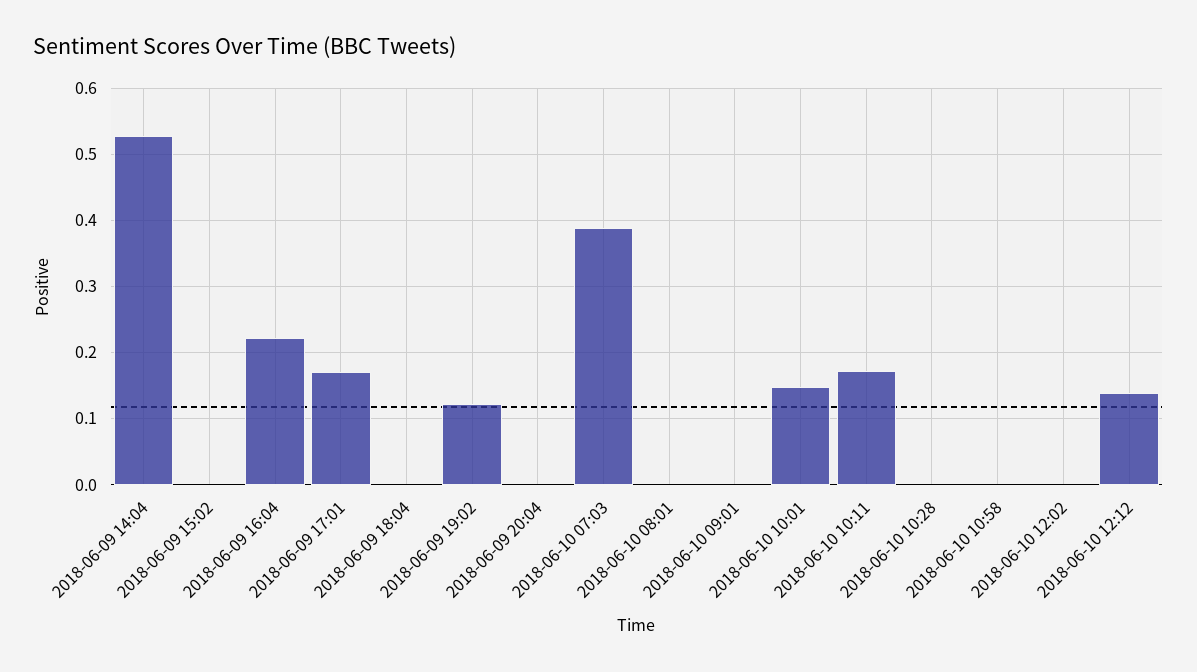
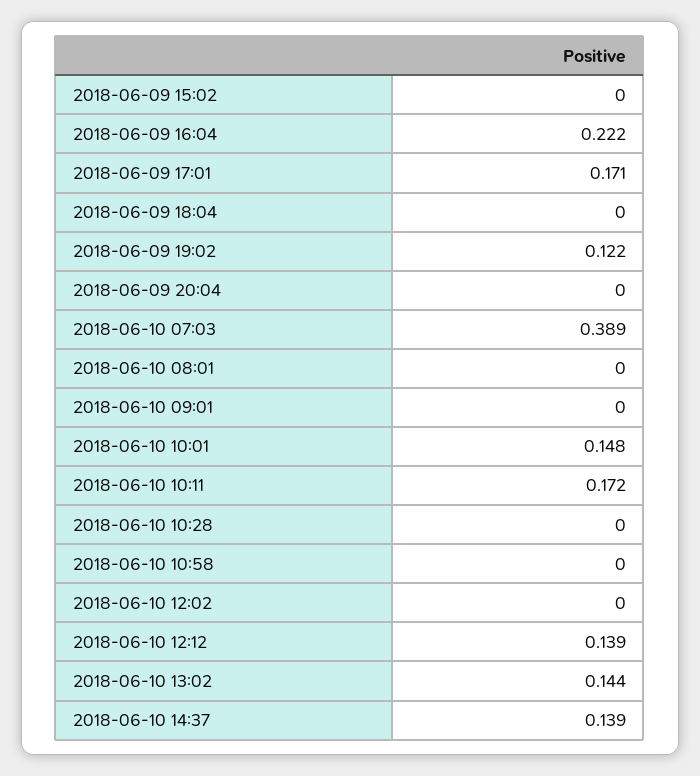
2018-06-09 14:04: 0.53 -> none
2018-06-10 13:02: none -> 0.144
2018-06-10 14:37: none -> 0.139

